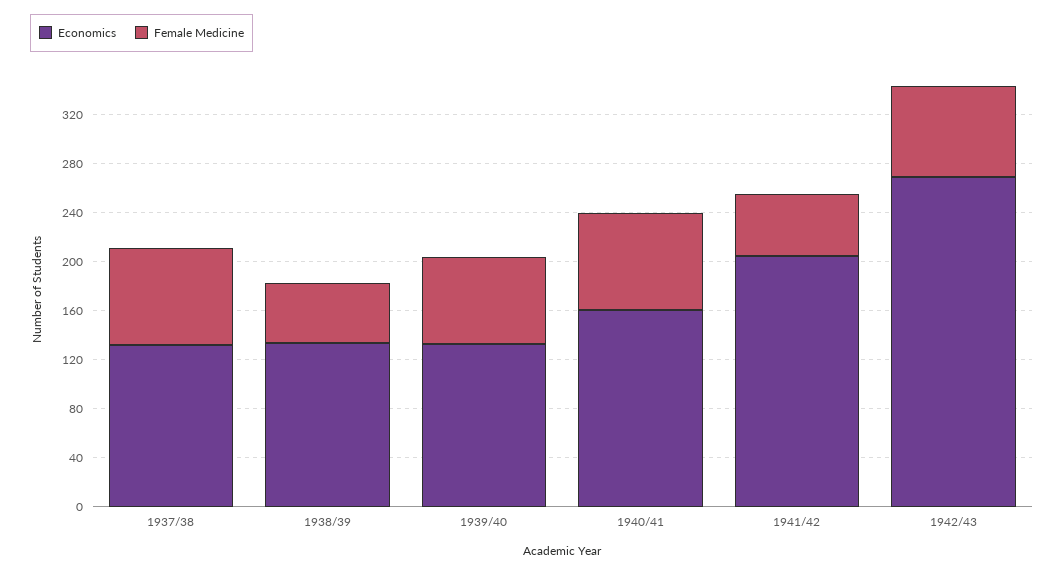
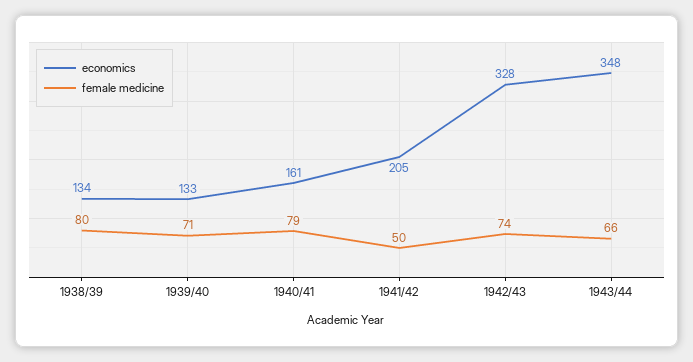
Economics, 1937/38: 130 -> none
Female Medicine, 1937/38: 80 -> none
Female Medicine, 1938/39: 50 -> 80
Economics, 1942/43: 270 -> 328
Economics, 1943/44: none -> 348
Female Medicine, 1943/44: none -> 66

